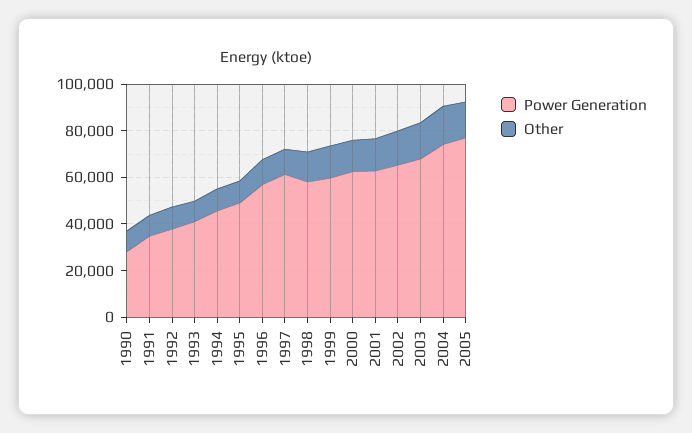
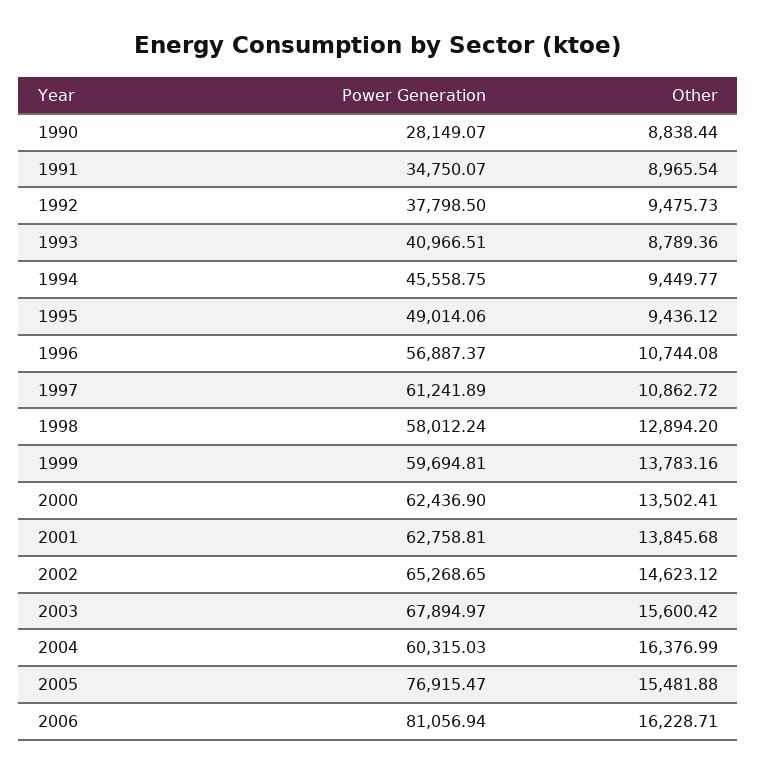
Power Generation, 2004: 75000 -> 60315.03
Power Generation, 2006: none -> 81056.94
Other, 2006: none -> 16228.71

